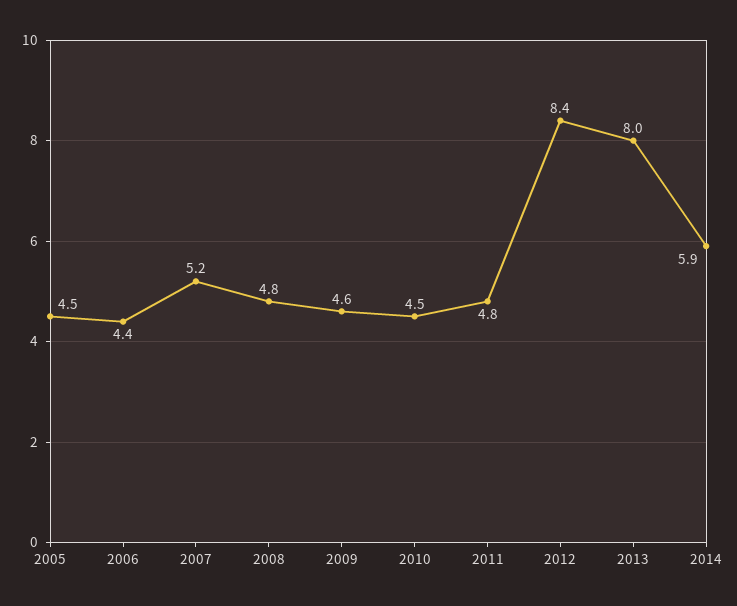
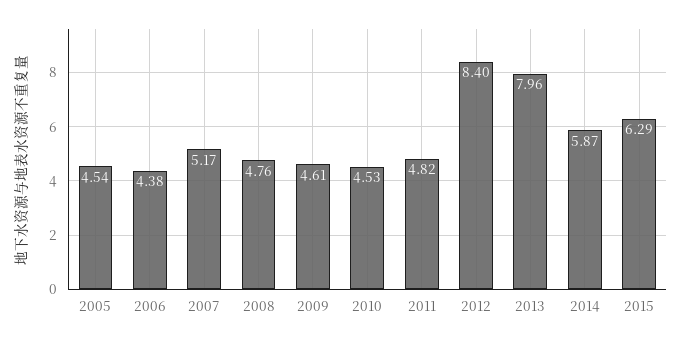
2015: none -> 6.29

